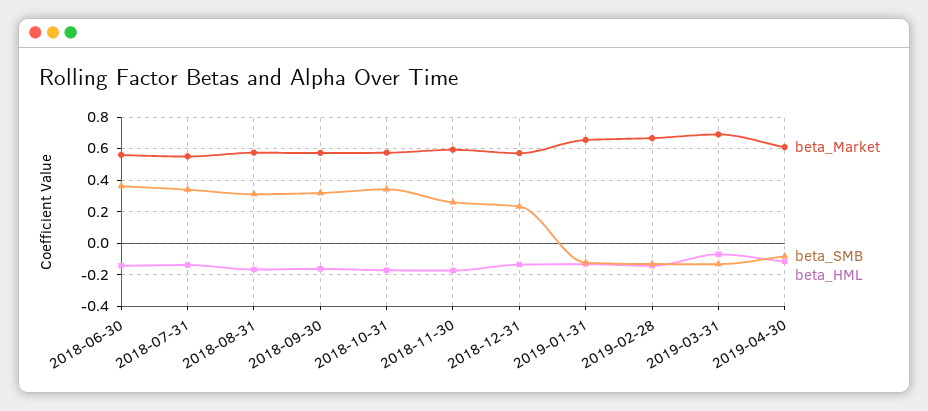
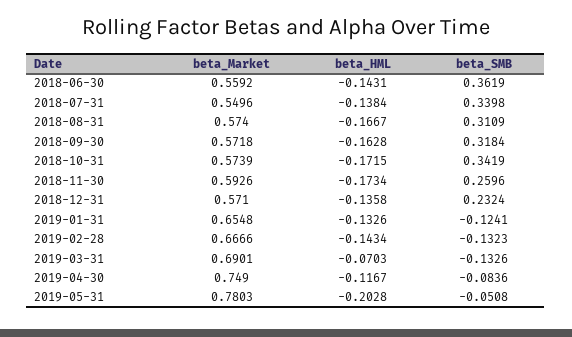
beta_Market, 2019-04-30: 0.6 -> 0.749
beta_Market, 2019-05-31: none -> 0.7803
beta_HML, 2019-05-31: none -> -0.2028
beta_SMB, 2019-05-31: none -> -0.0508

